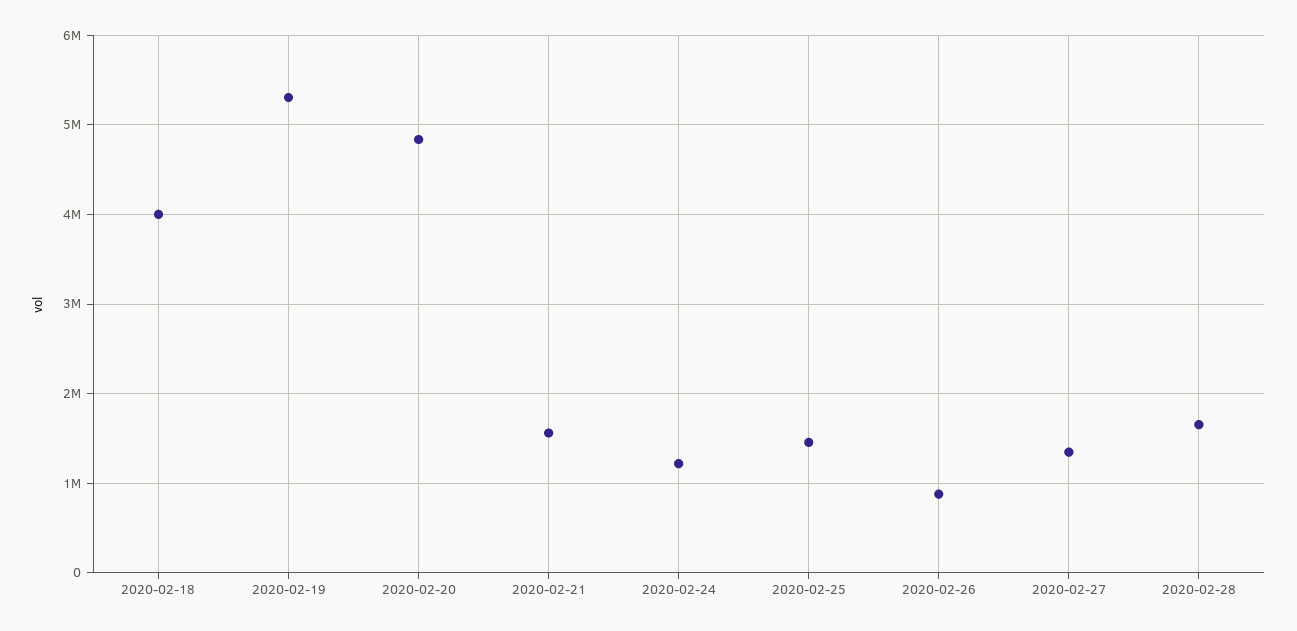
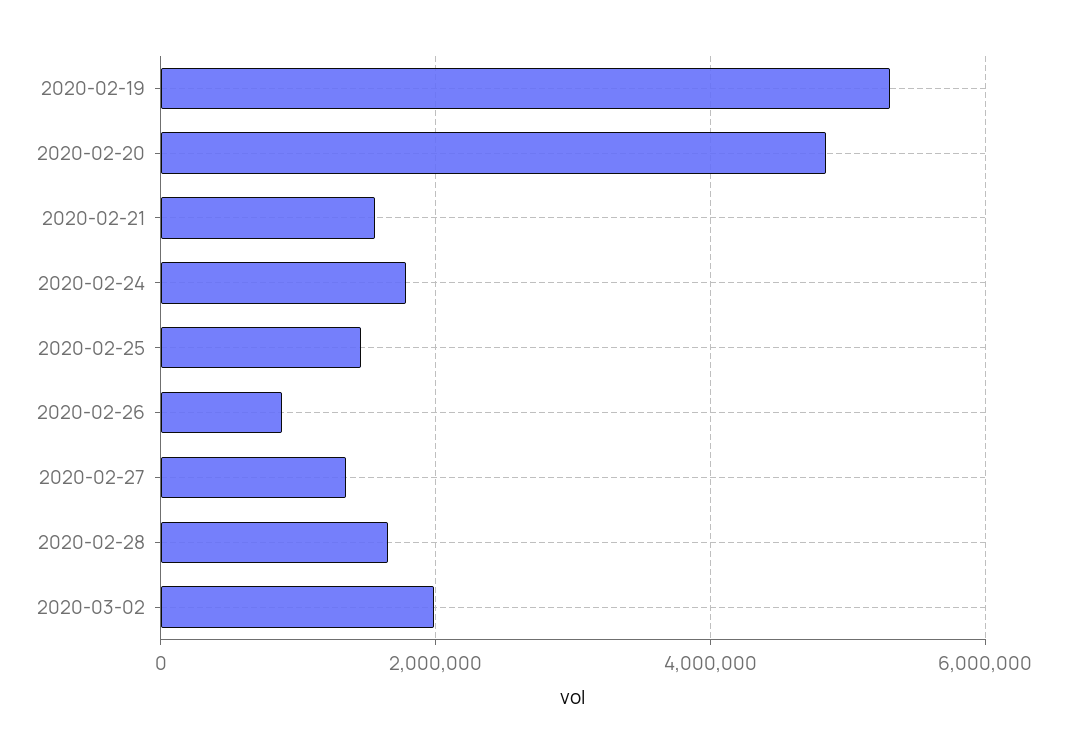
2020-02-18: 4000000 -> none
2020-02-24: 1200000 -> 1800000
2020-03-02: none -> 2000000

